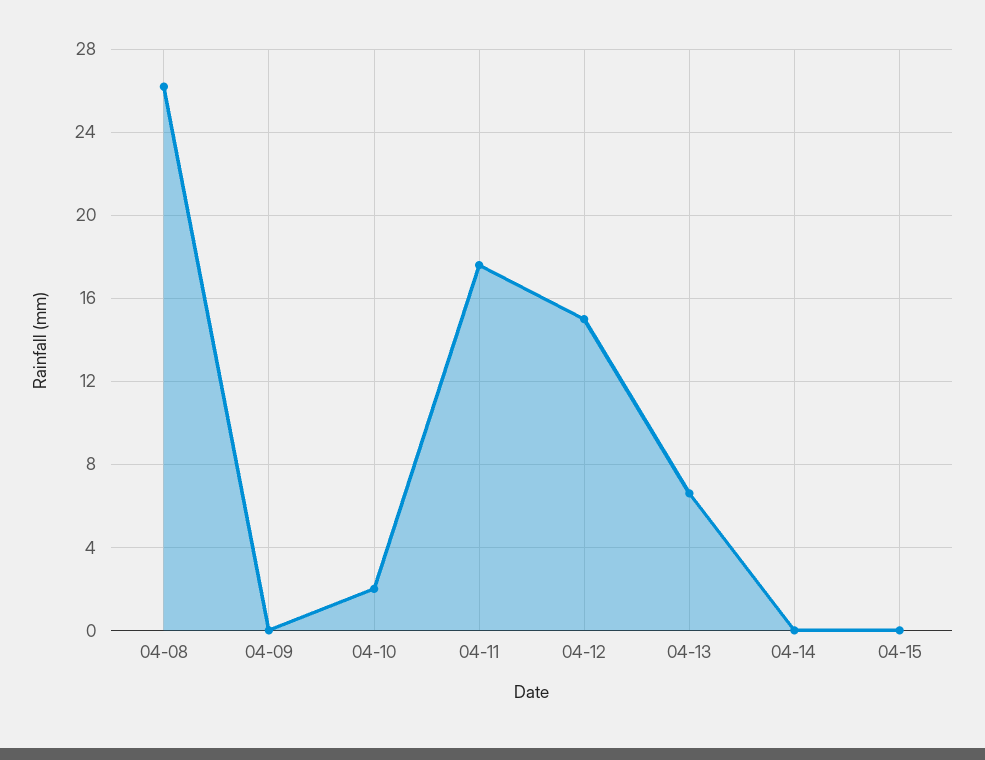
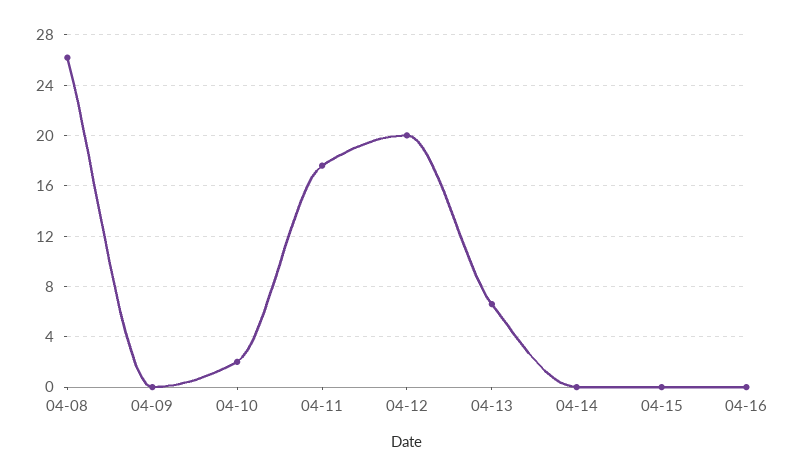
04-12: 15 -> 20
04-16: none -> 0

